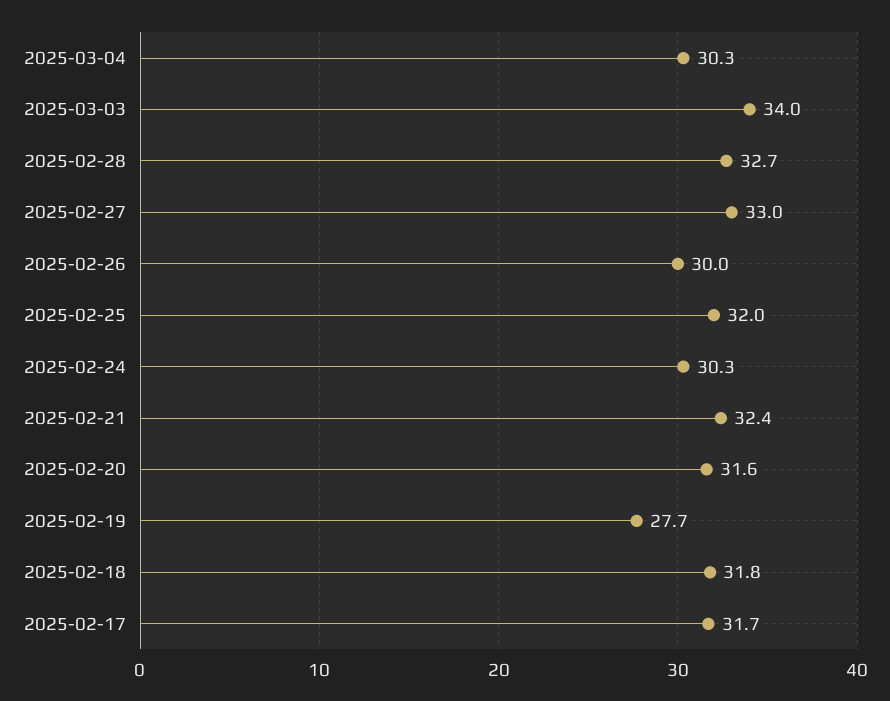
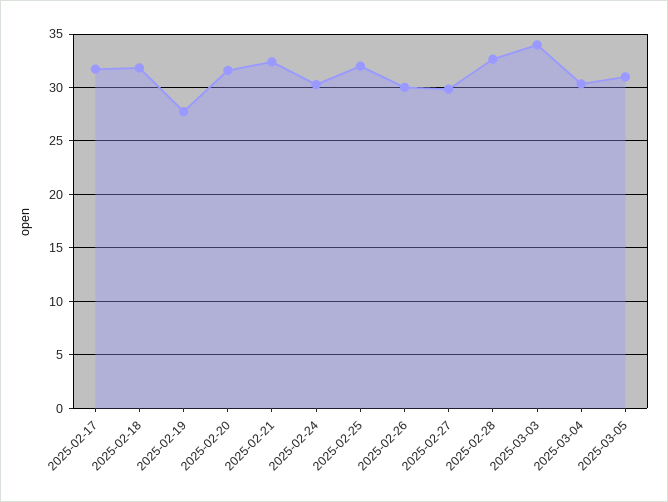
2025-02-27: 33 -> 30
2025-03-05: none -> 31

